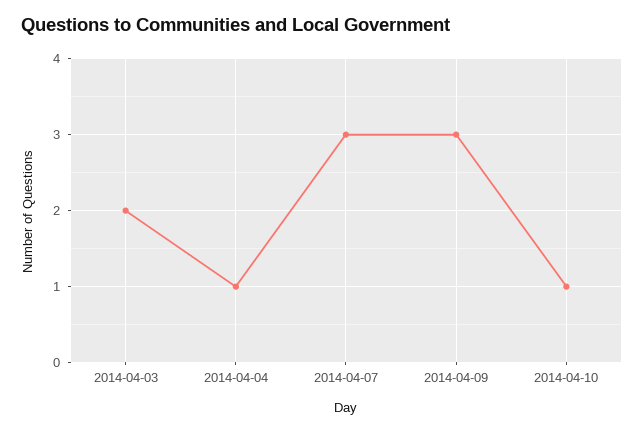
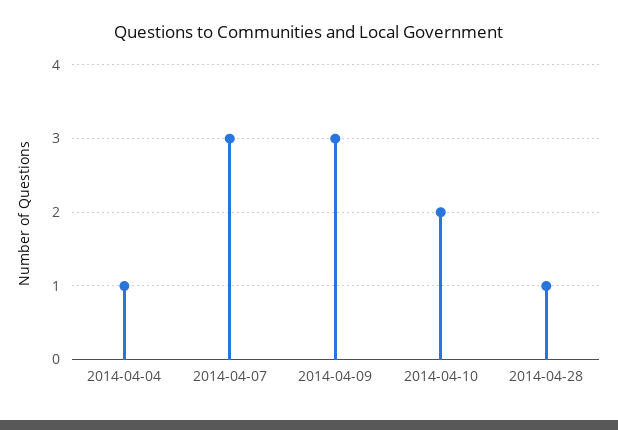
2014-04-03: 2 -> none
2014-04-10: 1 -> 2
2014-04-28: none -> 1

